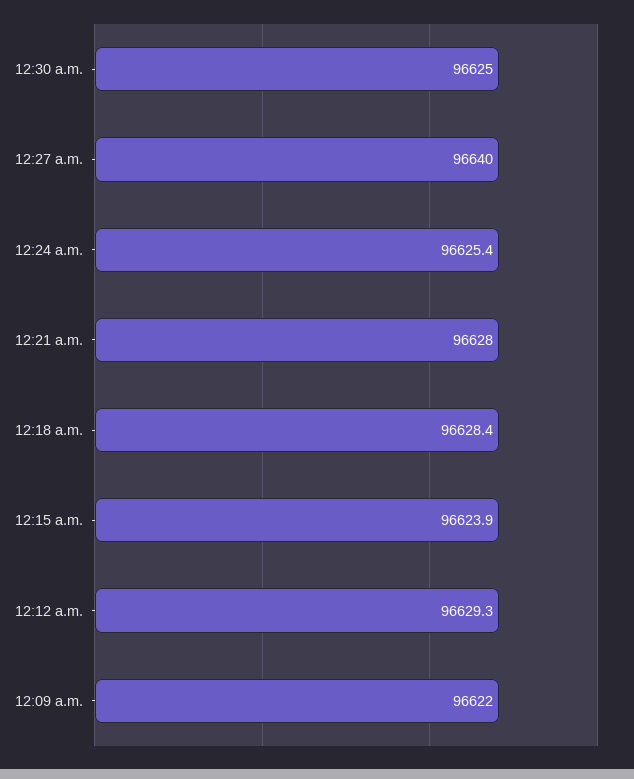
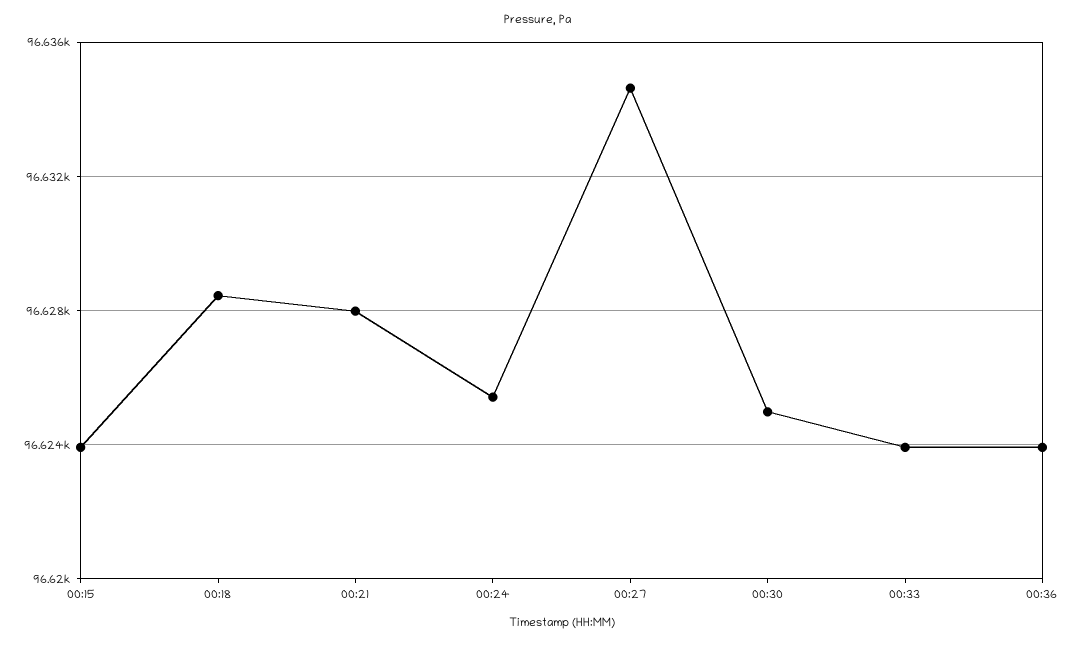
12:27 a.m.: 96640 -> 96634.5
12:12 a.m.: 96629.3 -> none
12:09 a.m.: 96622 -> none
00:33: none -> 96624
00:36: none -> 96624

